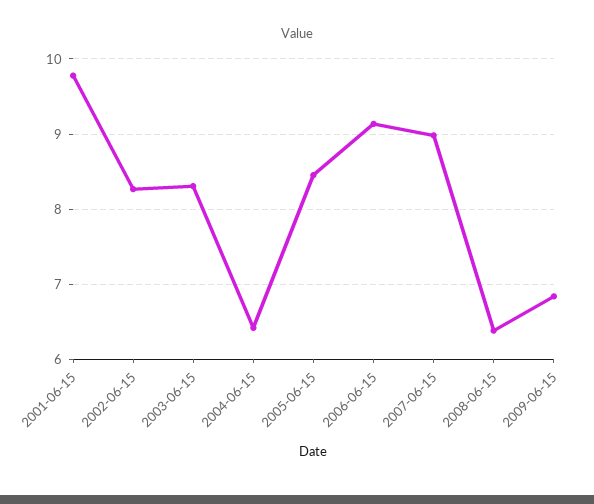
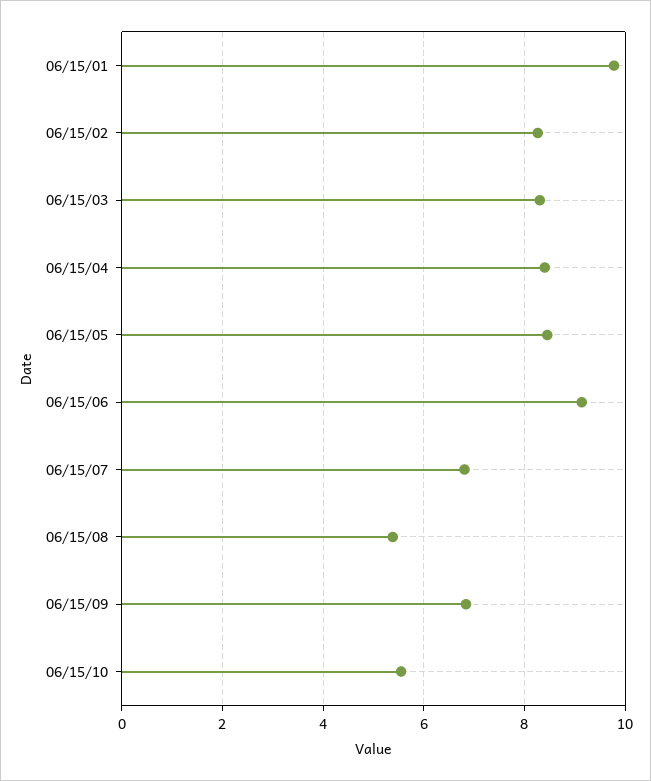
2004-06-15: 6.4 -> 8.4
2007-06-15: 9 -> 6.8
2008-06-15: 6.4 -> 5.4
06/15/10: none -> 5.6

